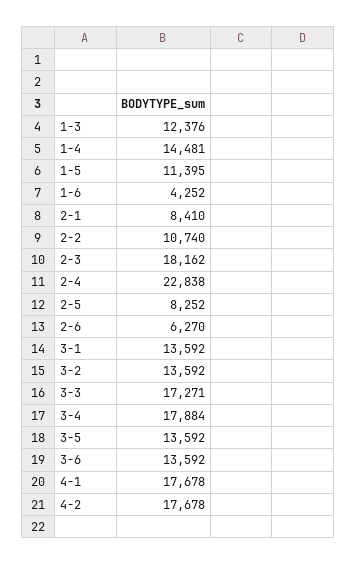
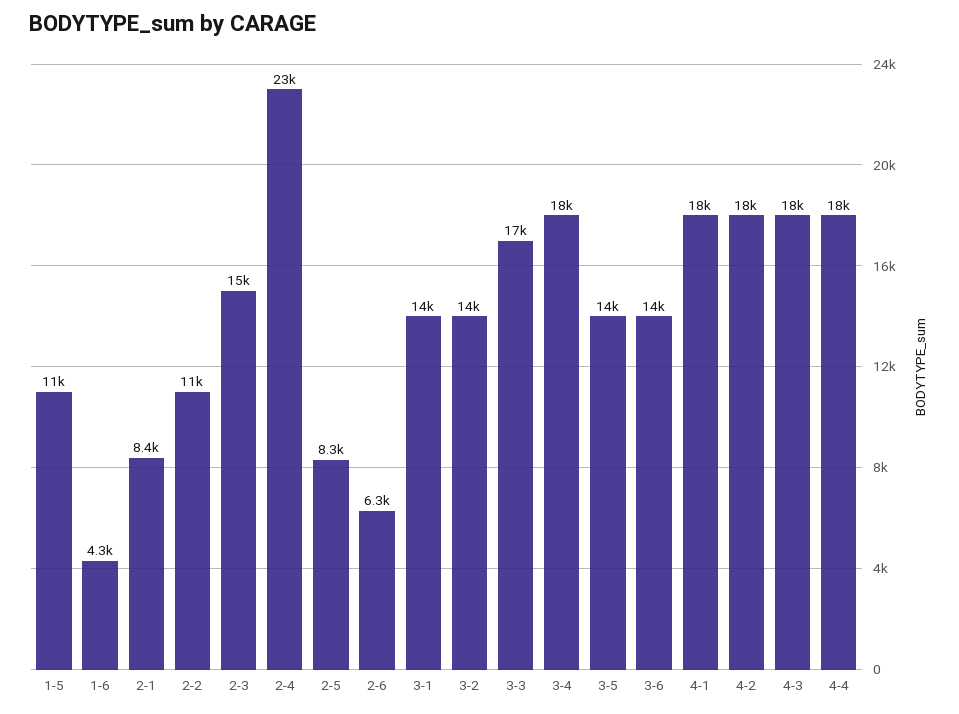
1-3: 12376 -> none
1-4: 14481 -> none
2-3: 18162 -> 15000
4-3: none -> 18000
4-4: none -> 18000

